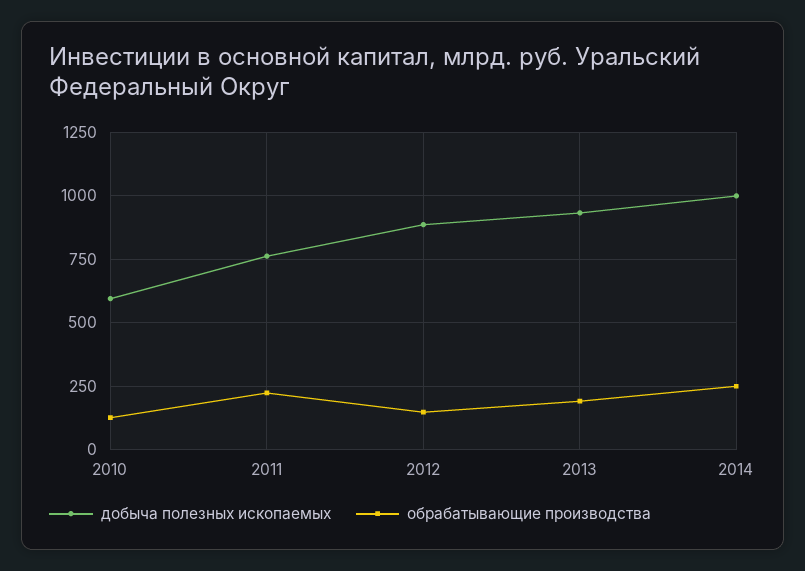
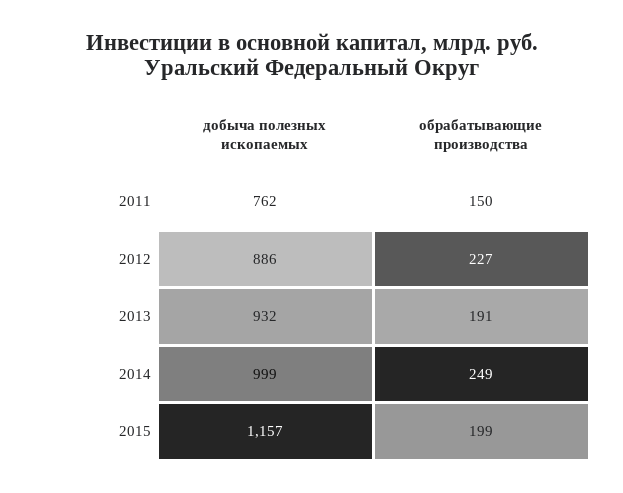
добыча полезных ископаемых, 2010: 600 -> none
обрабатывающие производства, 2010: 125 -> none
обрабатывающие производства, 2011: 225 -> 150
обрабатывающие производства, 2012: 150 -> 227
добыча полезных ископаемых, 2015: none -> 1157
обрабатывающие производства, 2015: none -> 199

